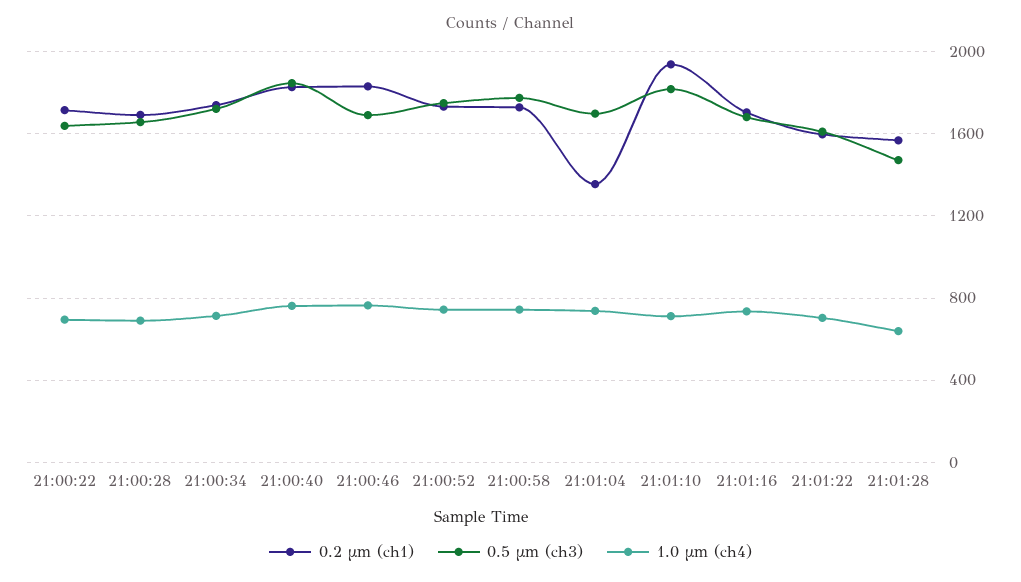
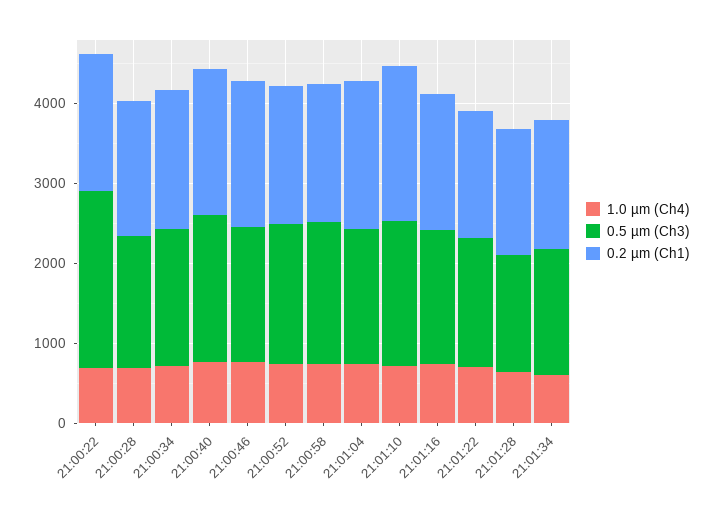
0.5 µm (ch3), 21:00:22: 1650 -> 2200
0.2 µm (ch1), 21:01:04: 1350 -> 1800
1.0 µm (ch4), 21:01:34: none -> 600
0.5 µm (ch3), 21:01:34: none -> 1600
0.2 µm (ch1), 21:01:34: none -> 1600

